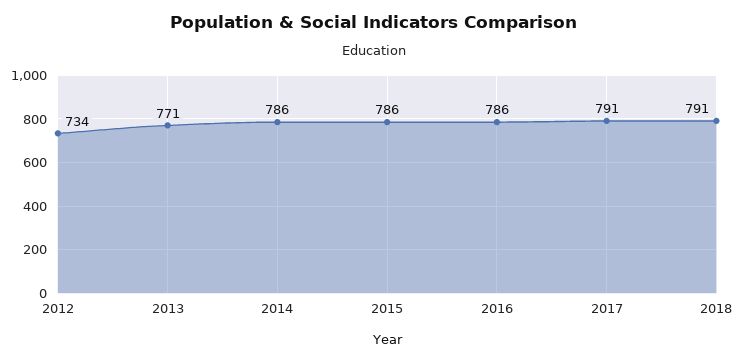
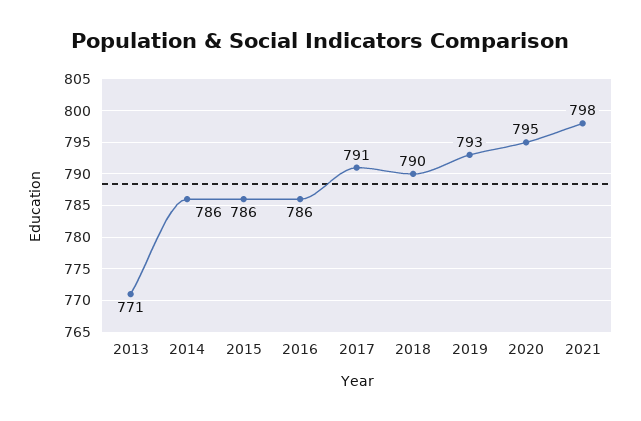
2012: 734 -> none
2018: 791 -> 790
2019: none -> 793
2020: none -> 795
2021: none -> 798

